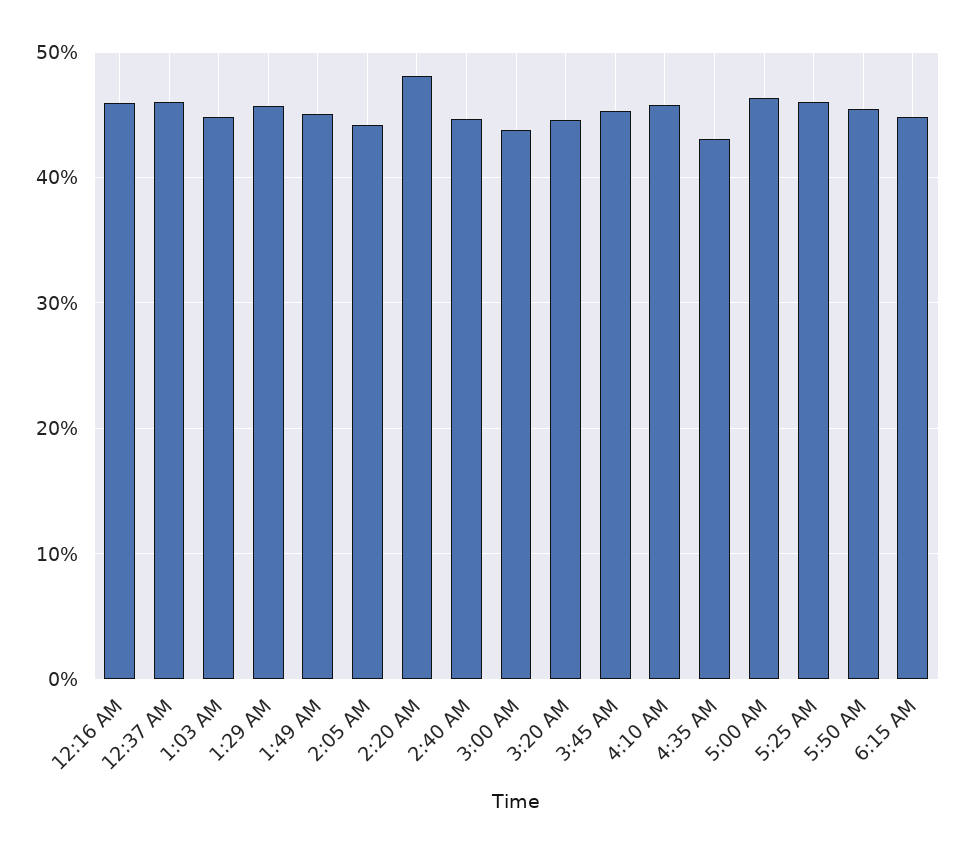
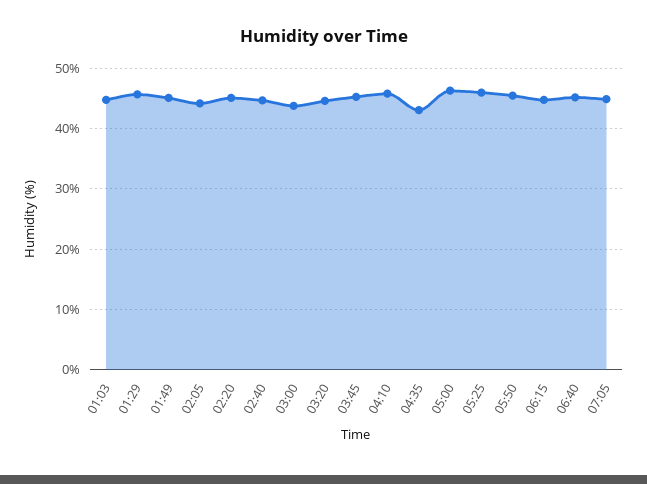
12:16 AM: 46 -> none
12:37 AM: 46 -> none
2:20 AM: 48 -> 45
06:40: none -> 45
07:05: none -> 45

